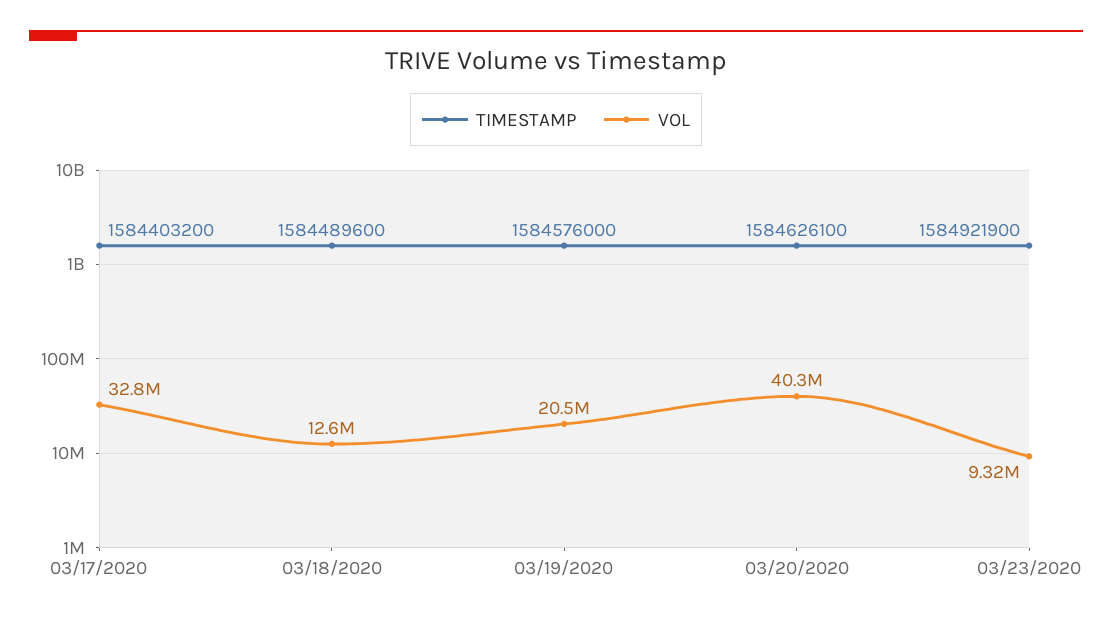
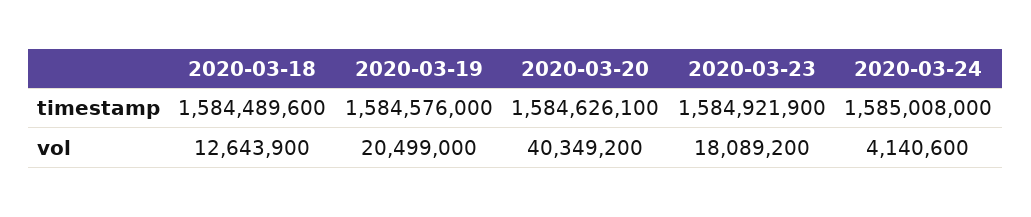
TIMESTAMP, 03/17/2020: 1584403200 -> none
VOL, 03/17/2020: 32800000 -> none
VOL, 03/23/2020: 9320000 -> 18089200
TIMESTAMP, 2020-03-24: none -> 1585008000
VOL, 2020-03-24: none -> 4140600

